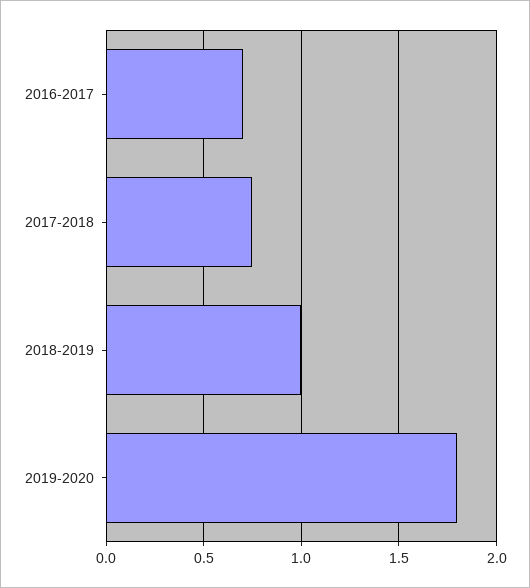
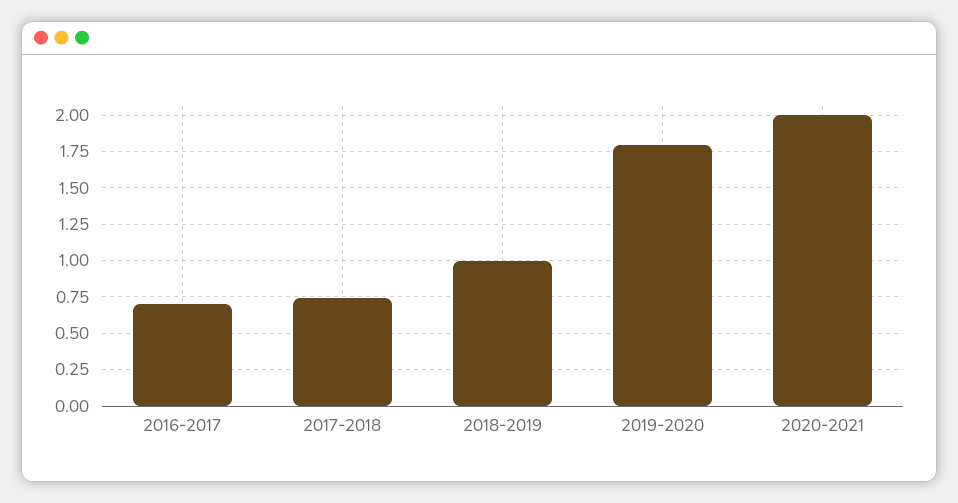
2020-2021: none -> 2

